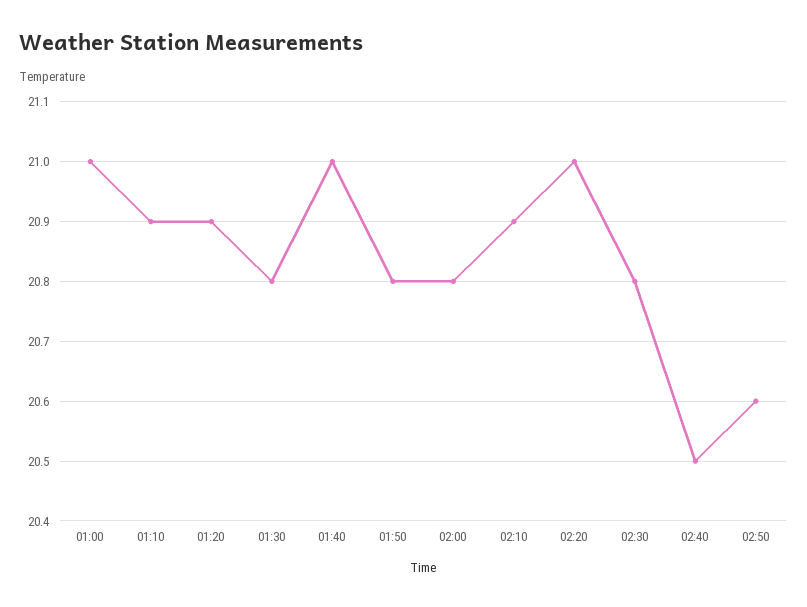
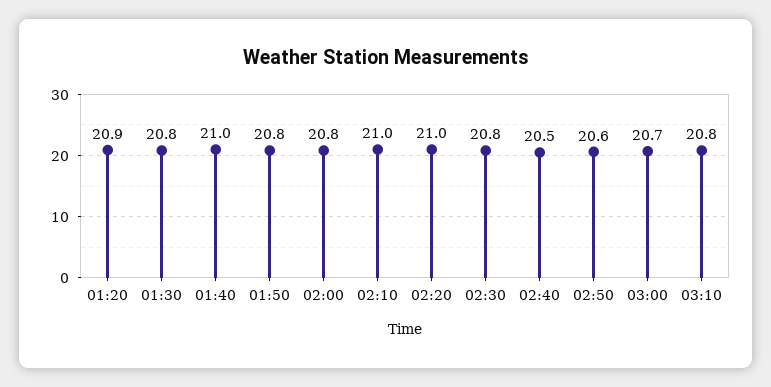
01:00: 21 -> none
01:10: 20.9 -> none
02:10: 20.9 -> 21
03:00: none -> 20.7
03:10: none -> 20.8

